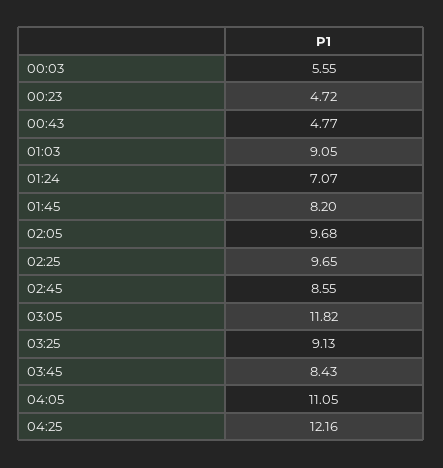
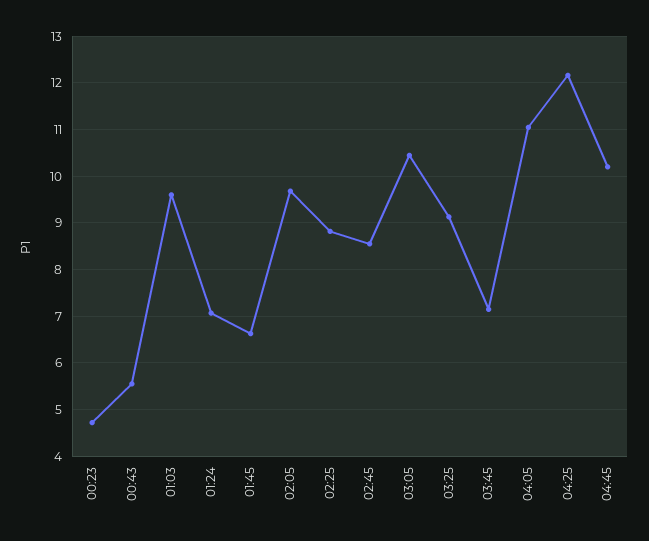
00:03: 5.55 -> none
00:43: 4.77 -> 5.6
01:03: 9.05 -> 9.6
01:45: 8.2 -> 6.6
02:25: 9.65 -> 8.8
03:05: 11.82 -> 10.4
03:45: 8.43 -> 7.2
04:45: none -> 10.2

